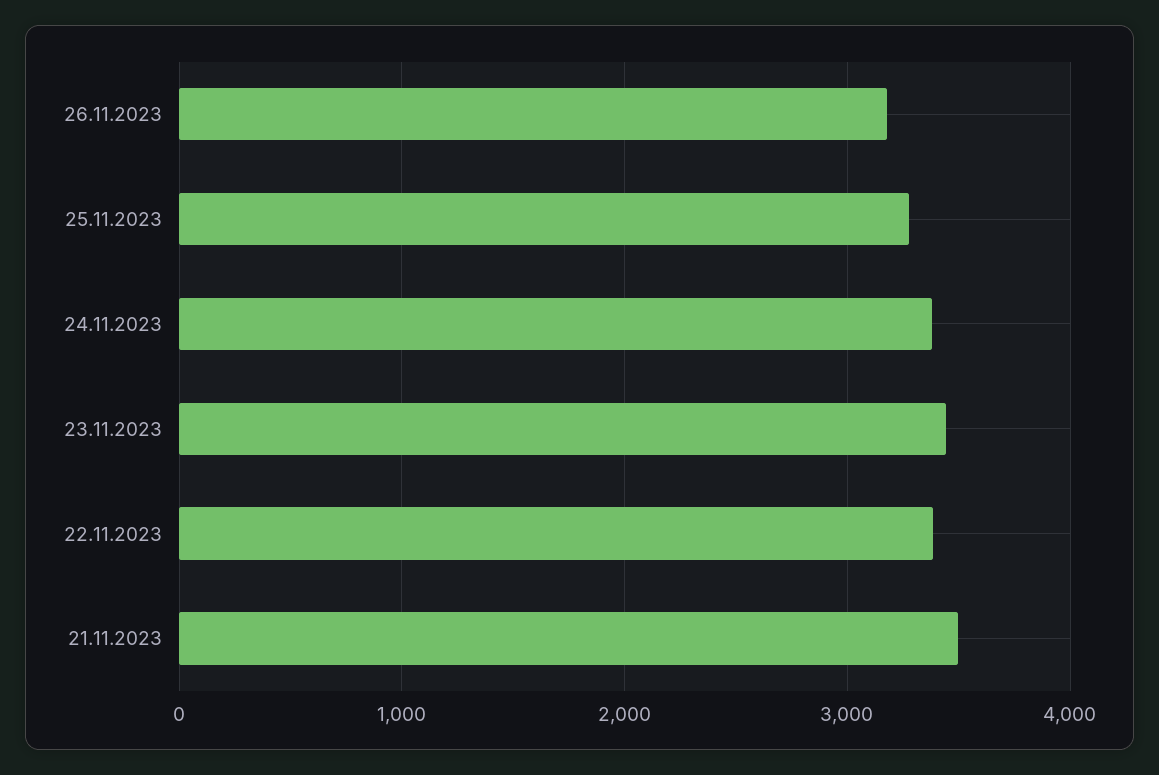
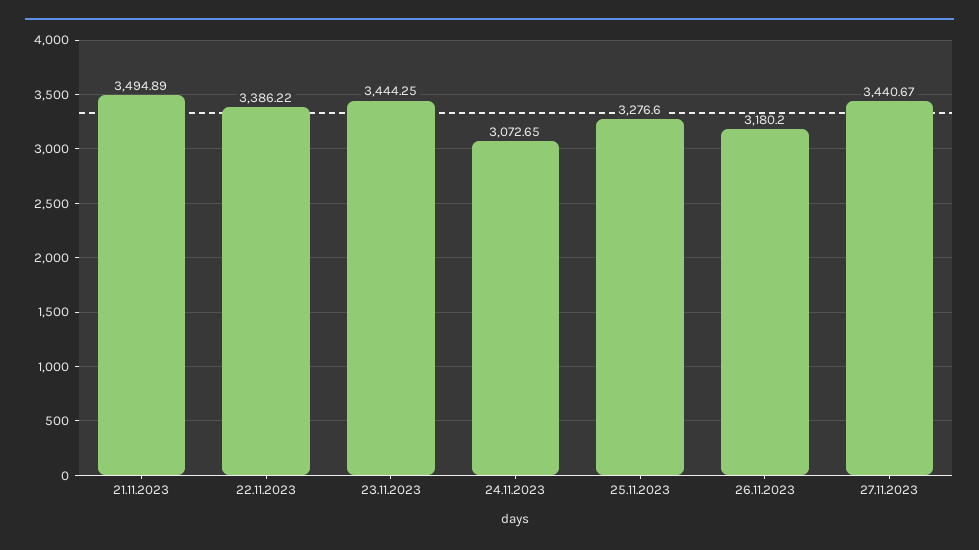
24.11.2023: 3400 -> 3072.65
27.11.2023: none -> 3440.67

